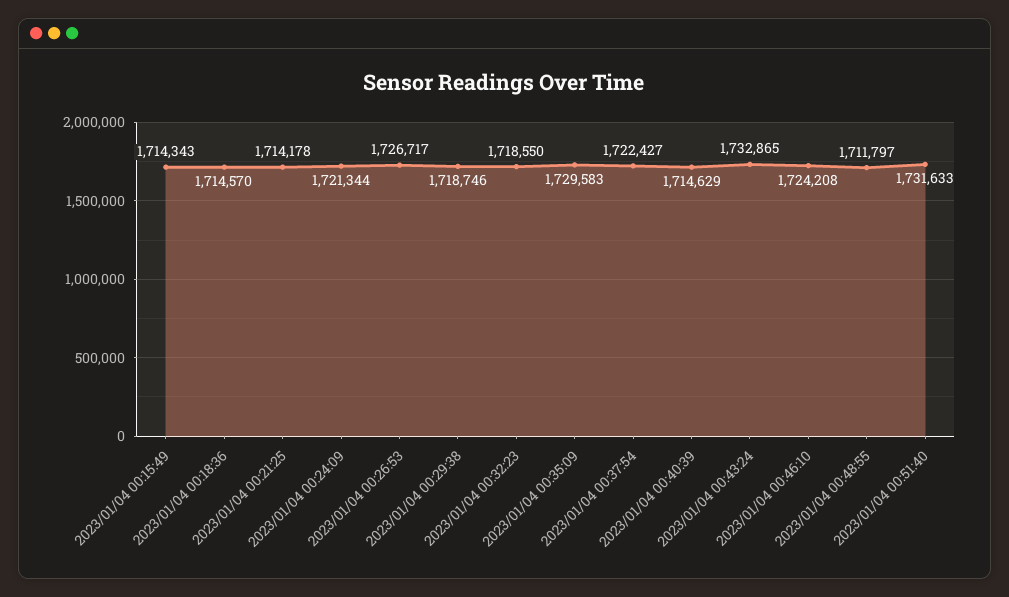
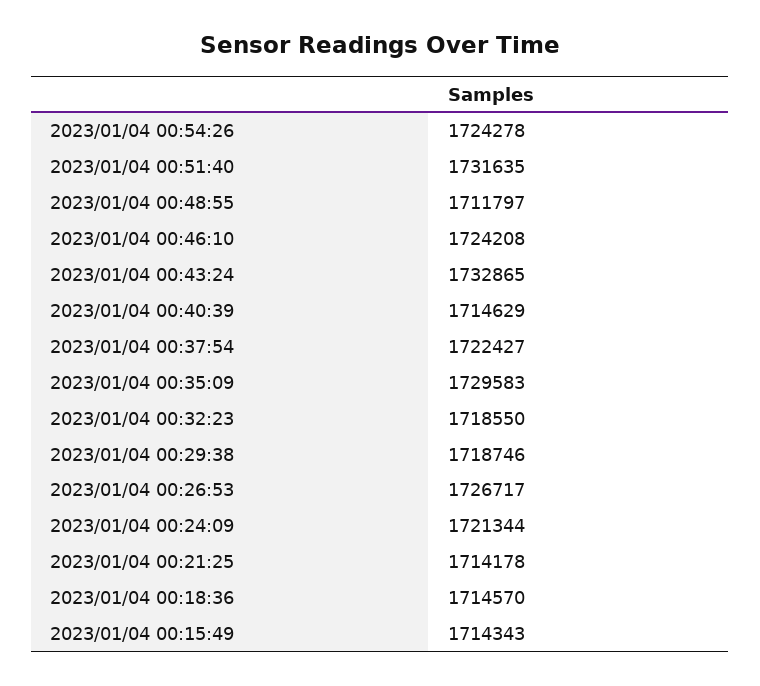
2023/01/04 00:51:40: 1731633 -> 1731635
2023/01/04 00:54:26: none -> 1724278

